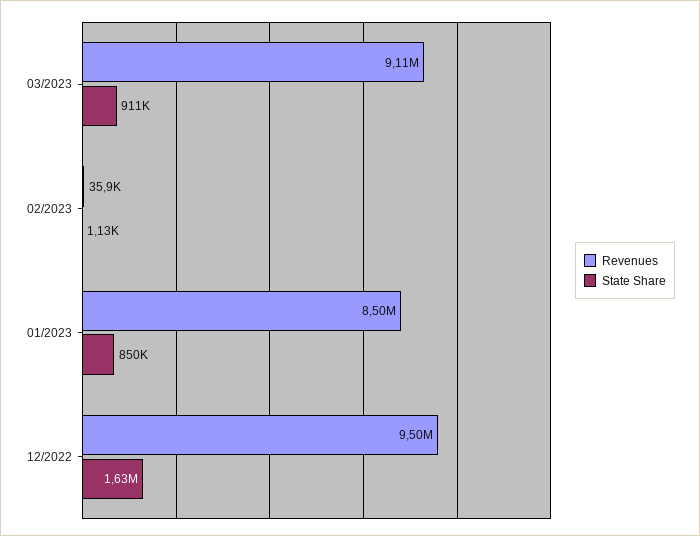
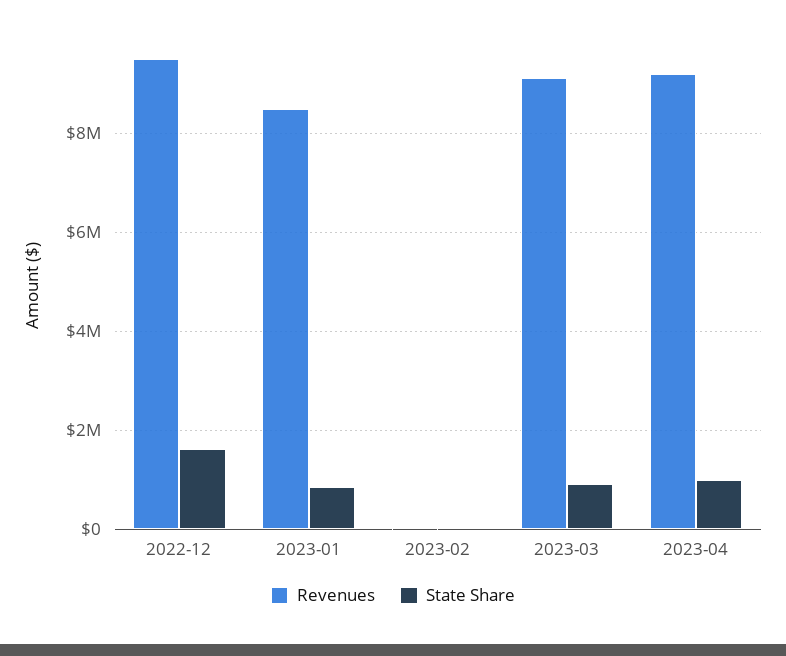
Revenues, 2023-04: none -> 9200000
State Share, 2023-04: none -> 1000000

